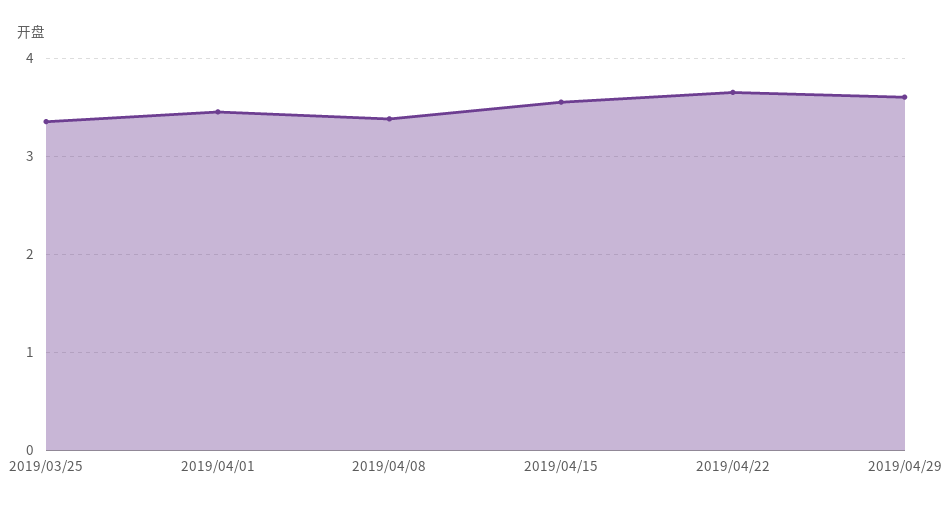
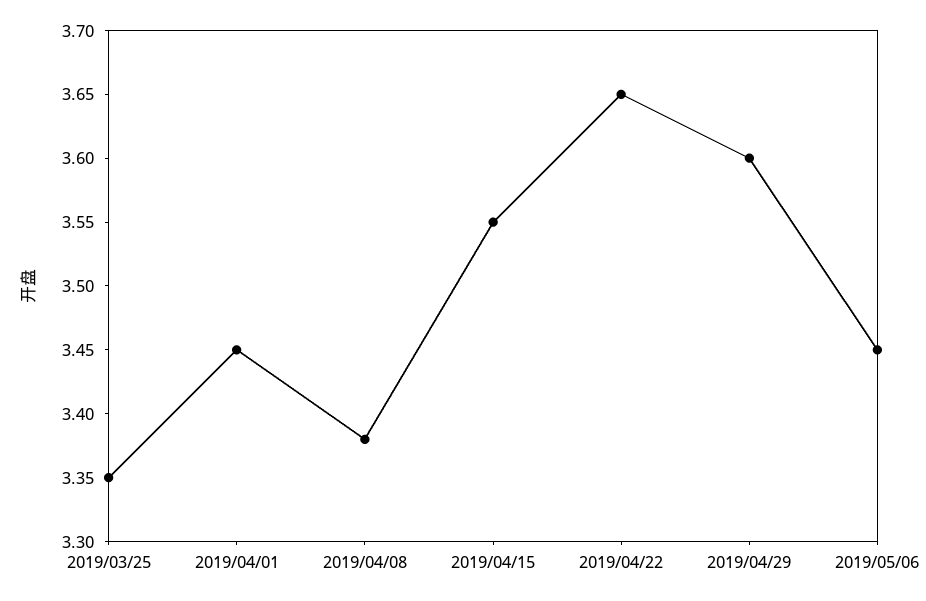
2019/05/06: none -> 3.45

